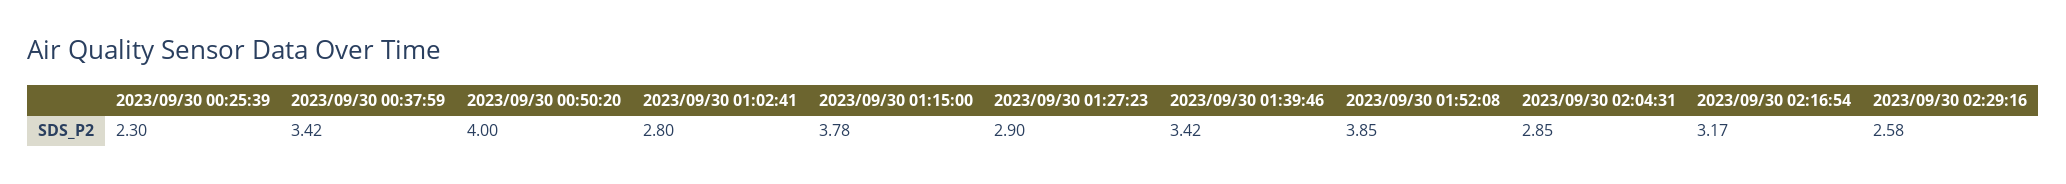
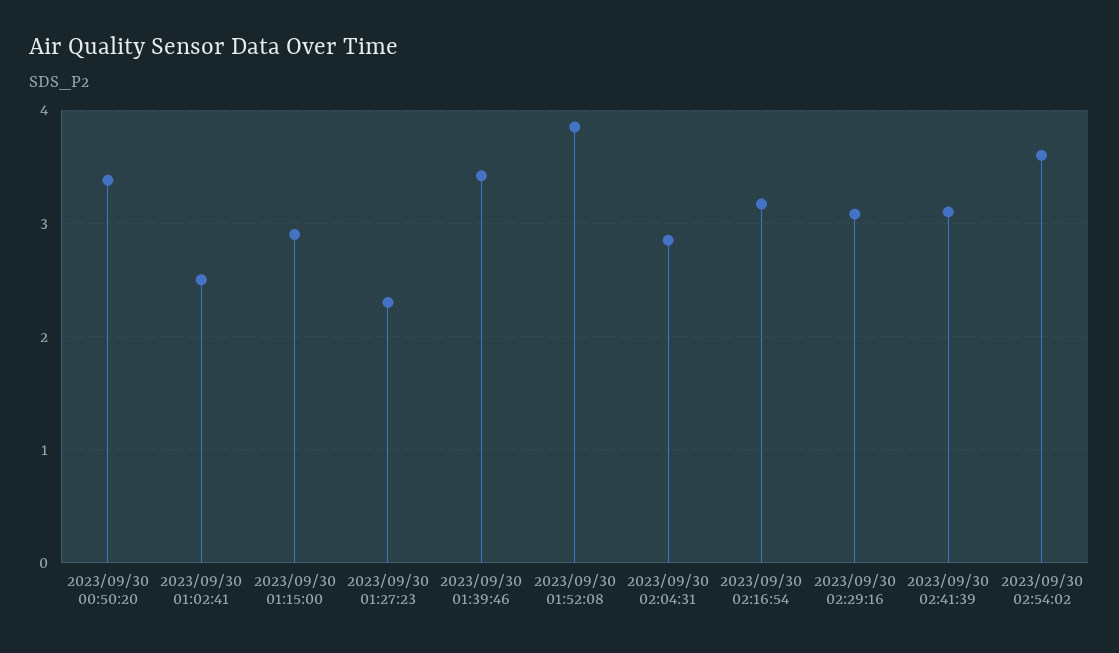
2023/09/30 00:25:39: 2.3 -> none
2023/09/30 00:37:59: 3.42 -> none
2023/09/30 00:50:20: 4 -> 3.4
2023/09/30 01:02:41: 2.8 -> 2.5
2023/09/30 01:15:00: 3.78 -> 2.9
2023/09/30 01:27:23: 2.9 -> 2.3
2023/09/30 02:29:16: 2.58 -> 3.1
2023/09/30 02:41:39: none -> 3.1
2023/09/30 02:54:02: none -> 3.6

